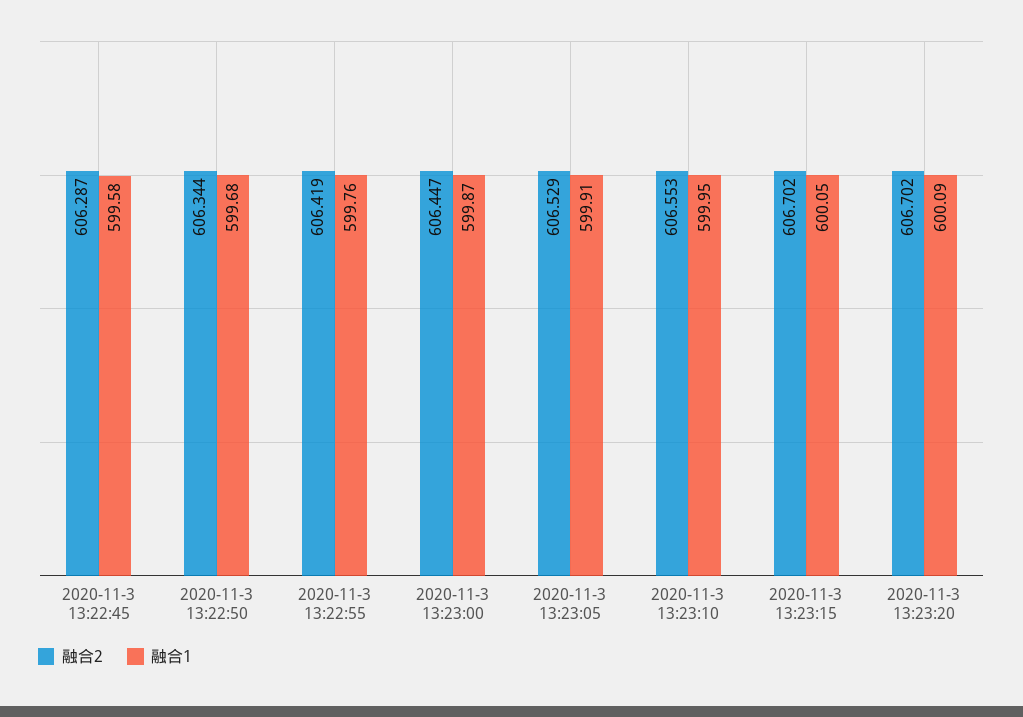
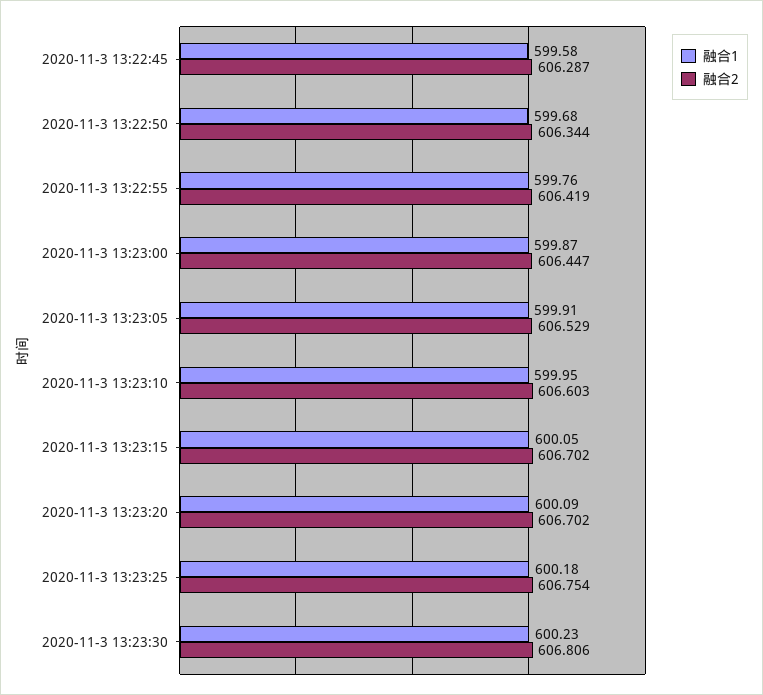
融合2, 2020-11-3 13:23:10: 606.553 -> 606.603
融合1, 2020-11-3 13:23:25: none -> 600.18
融合2, 2020-11-3 13:23:25: none -> 606.754
融合1, 2020-11-3 13:23:30: none -> 600.23
融合2, 2020-11-3 13:23:30: none -> 606.806

